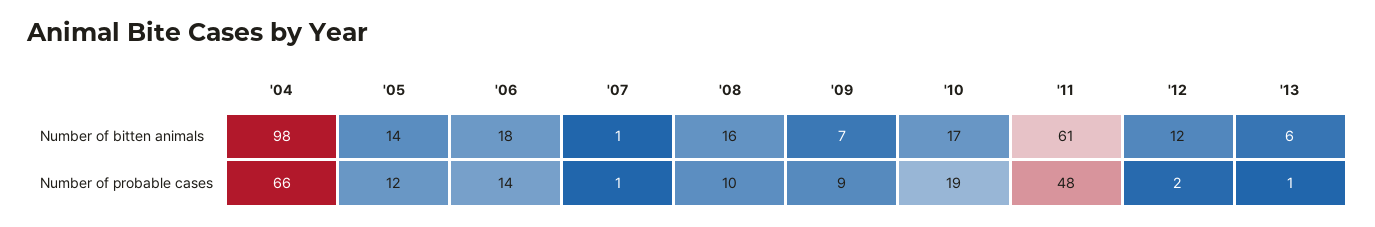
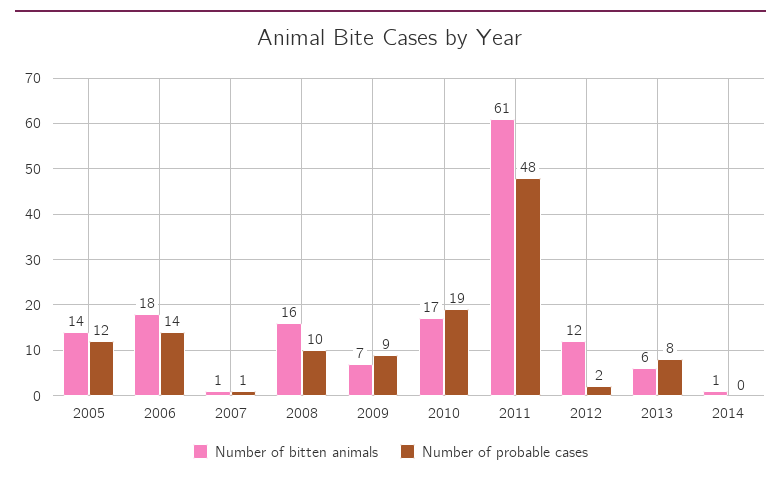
Number of bitten animals, '04: 98 -> none
Number of probable cases, '04: 66 -> none
Number of probable cases, '13: 1 -> 8
Number of bitten animals, 2014: none -> 1
Number of probable cases, 2014: none -> 0

